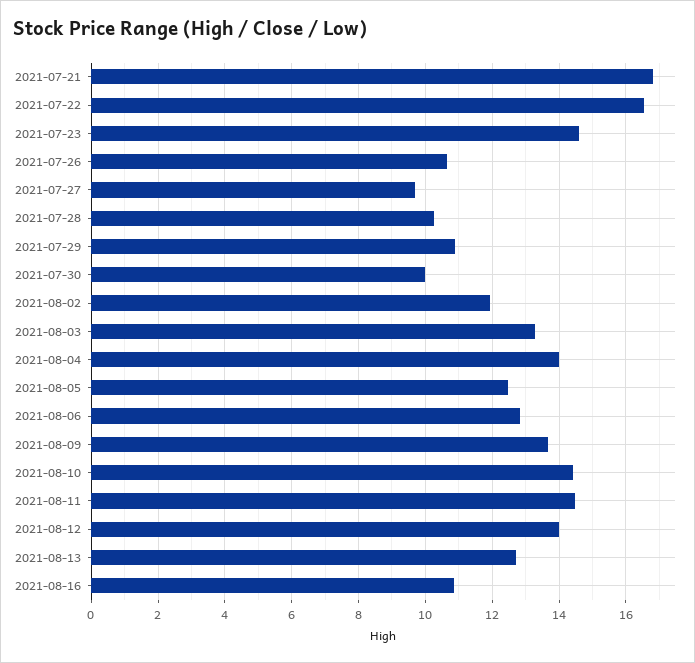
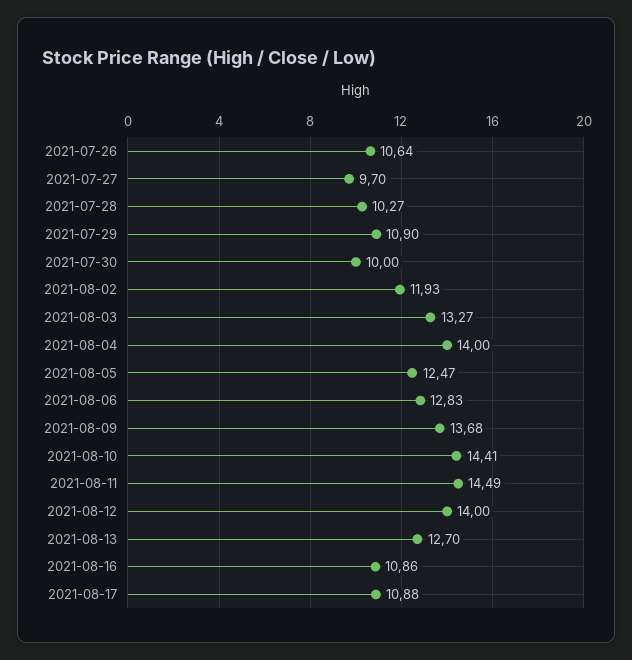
2021-07-21: 16.8 -> none
2021-07-22: 16.6 -> none
2021-07-23: 14.6 -> none
2021-08-17: none -> 10.88

